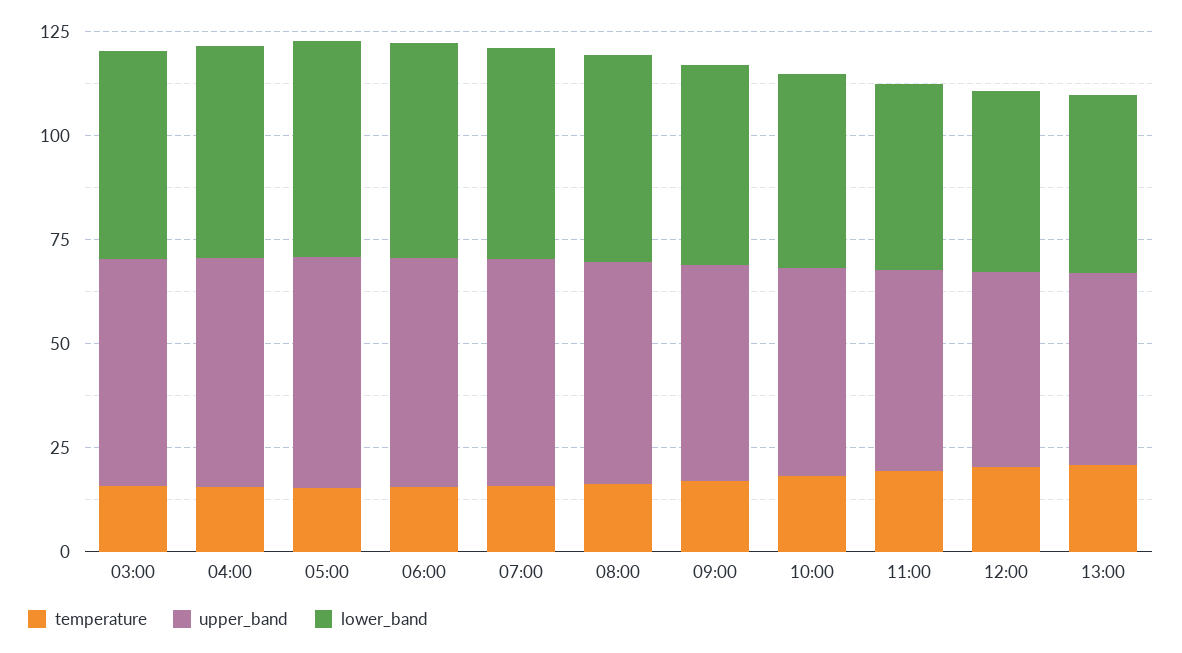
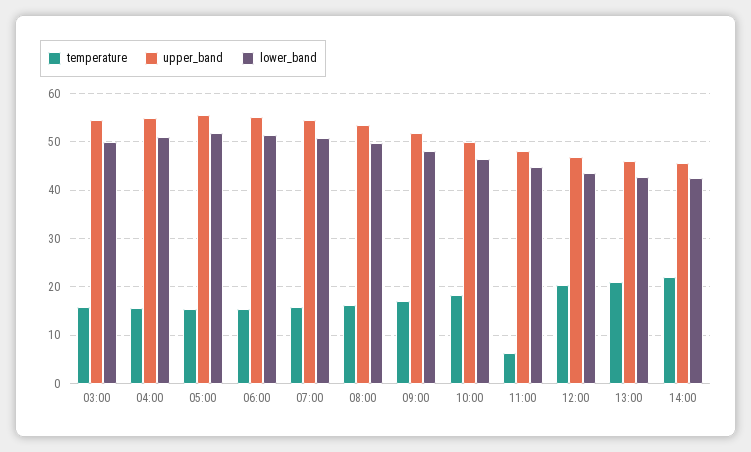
temperature, 11:00: 20 -> 6
temperature, 14:00: none -> 22
upper_band, 14:00: none -> 46
lower_band, 14:00: none -> 42

